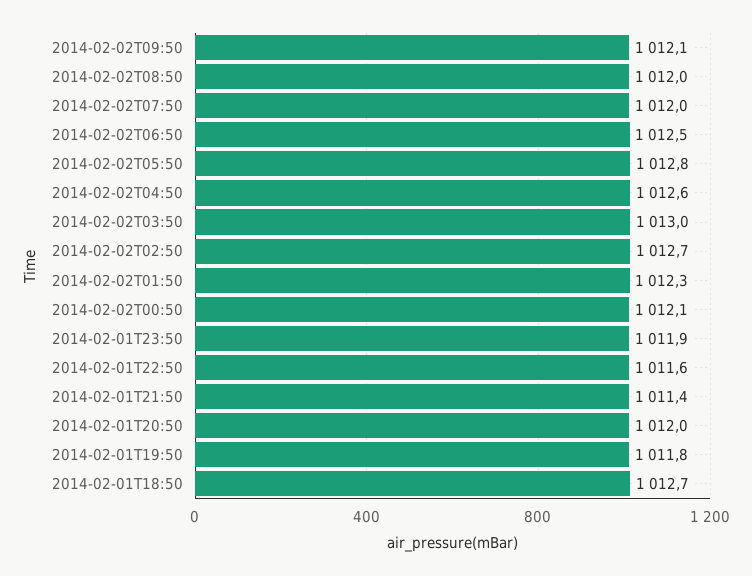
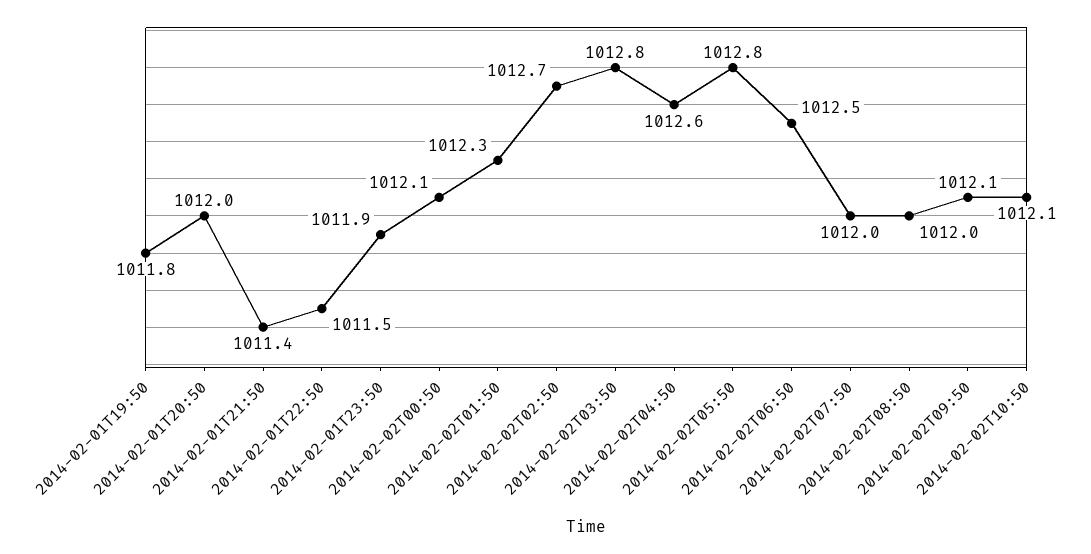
2014-02-02T03:50: 1013 -> 1012.8
2014-02-01T22:50: 1011.6 -> 1011.5
2014-02-01T18:50: 1012.7 -> none
2014-02-02T10:50: none -> 1012.1

